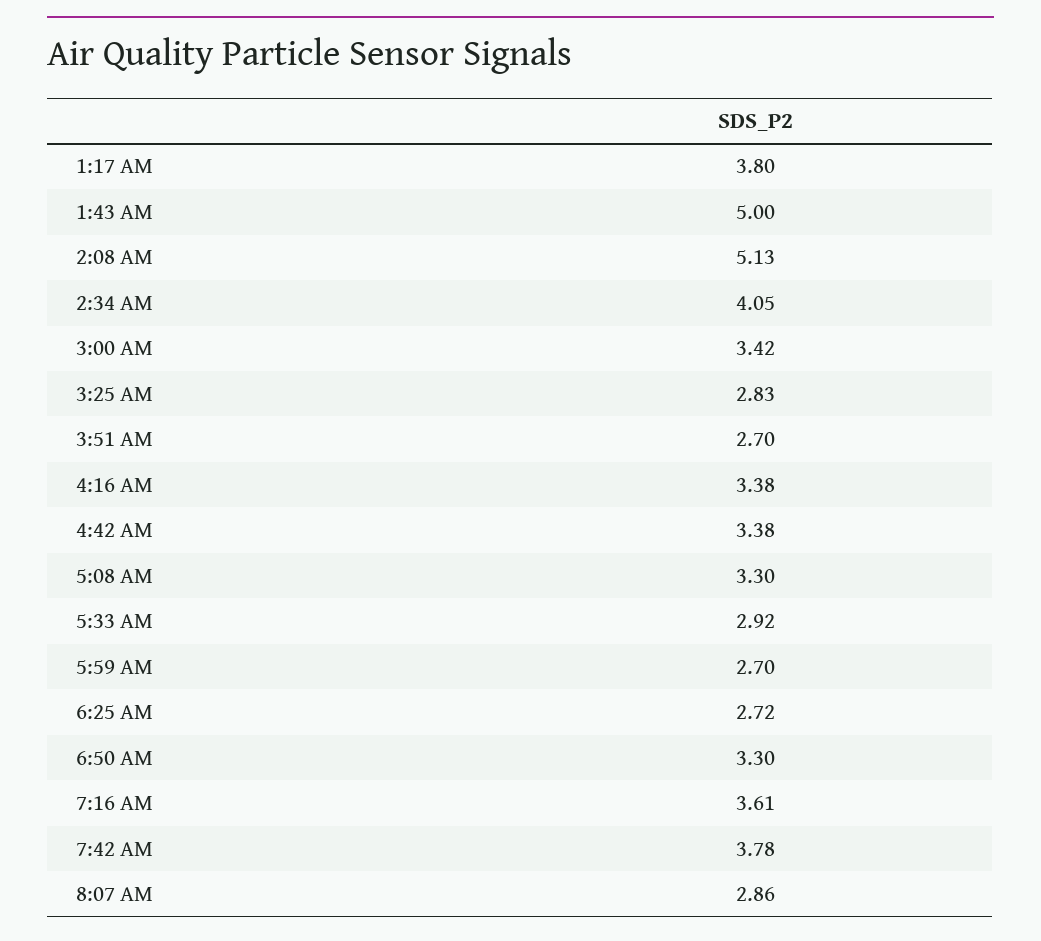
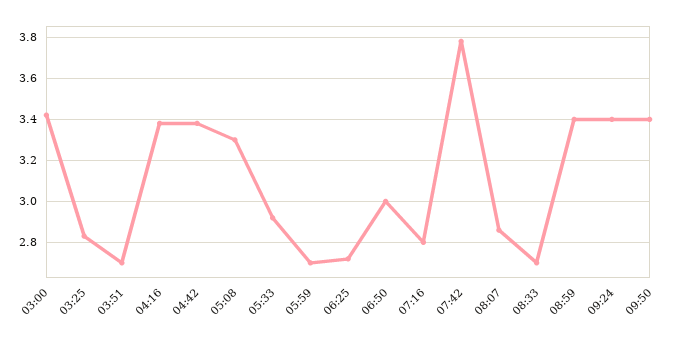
1:17 AM: 3.8 -> none
1:43 AM: 5 -> none
2:08 AM: 5.13 -> none
2:34 AM: 4.05 -> none
6:50 AM: 3.3 -> 3
7:16 AM: 3.61 -> 2.8
08:33: none -> 2.7
08:59: none -> 3.4
09:24: none -> 3.4
09:50: none -> 3.4

